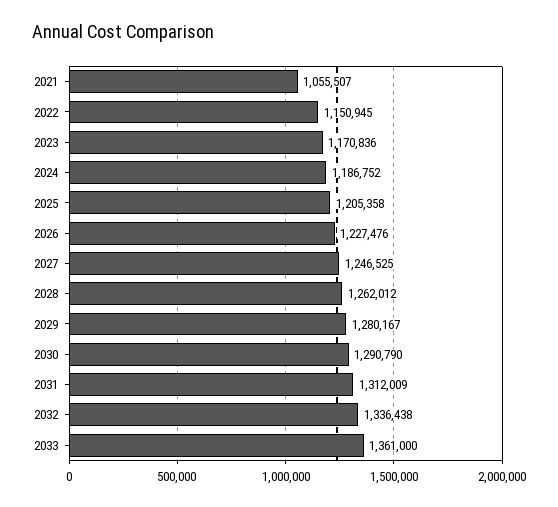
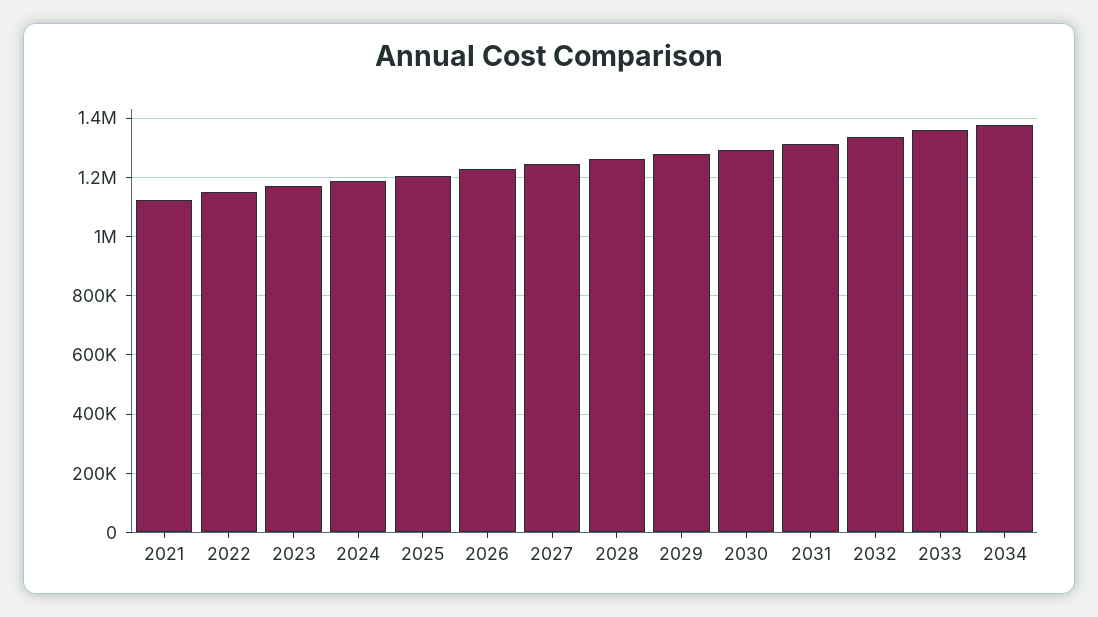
2021: 1055507 -> 1125000
2034: none -> 1375000

